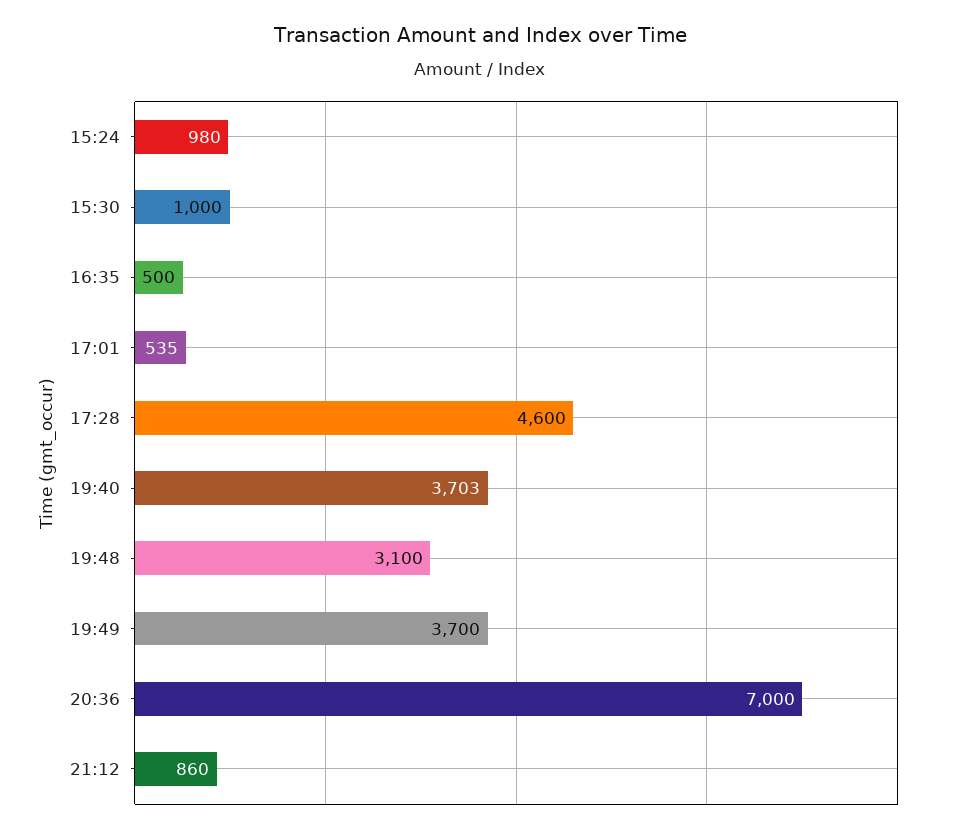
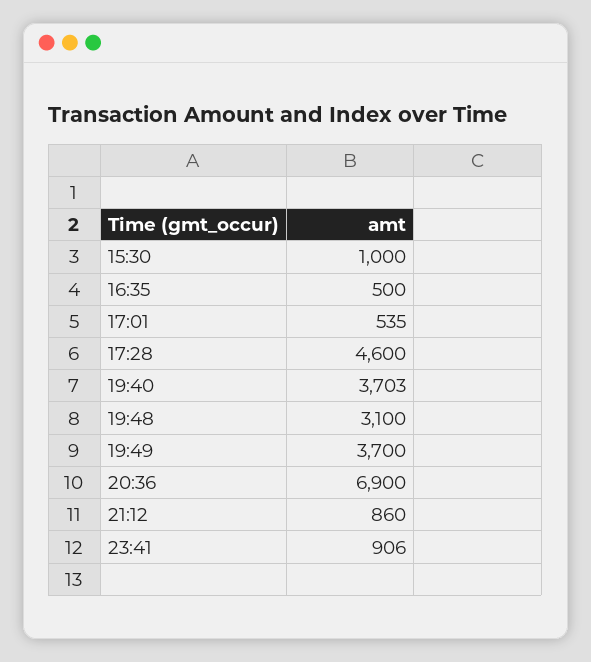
15:24: 980 -> none
20:36: 7000 -> 6900
23:41: none -> 906

